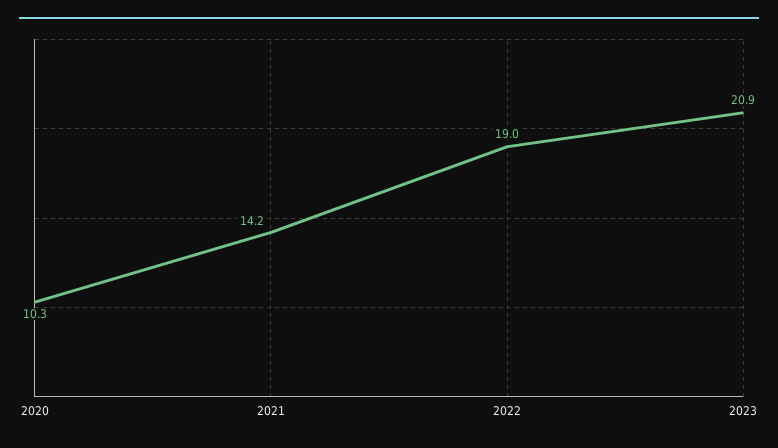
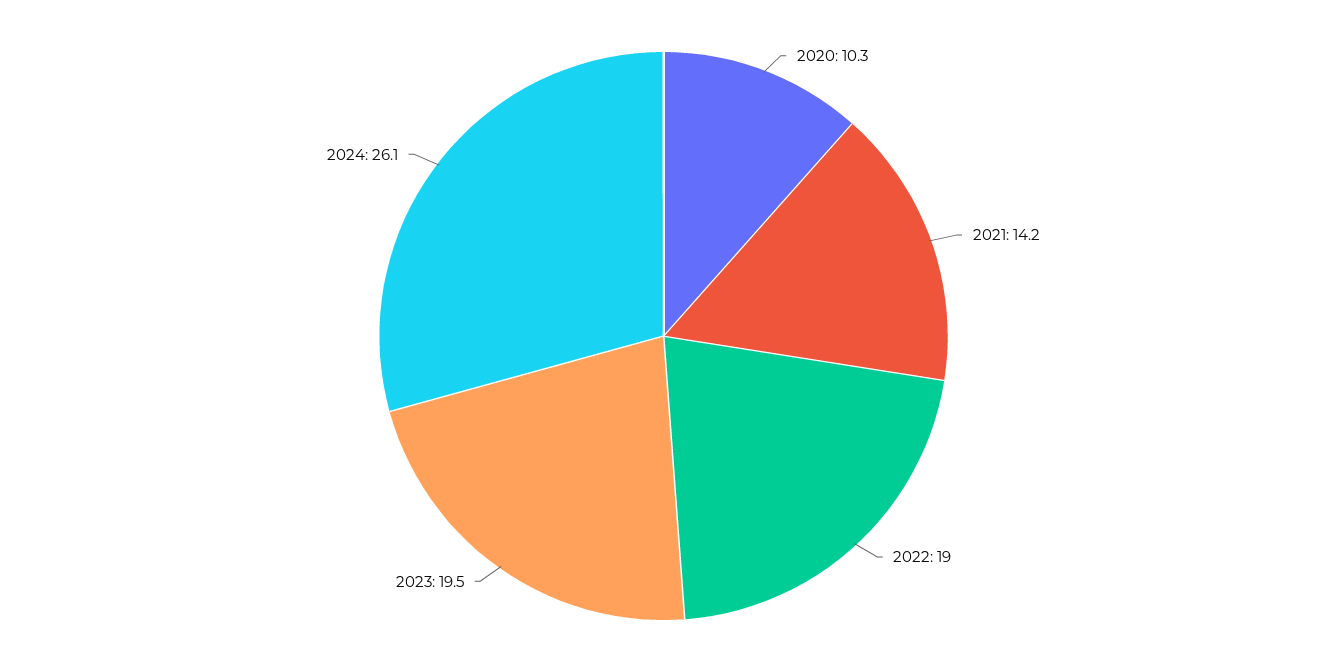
2023: 20.9 -> 19.5
2024: none -> 26.1

